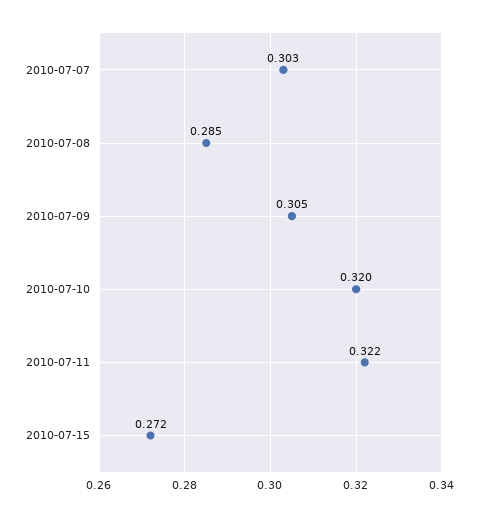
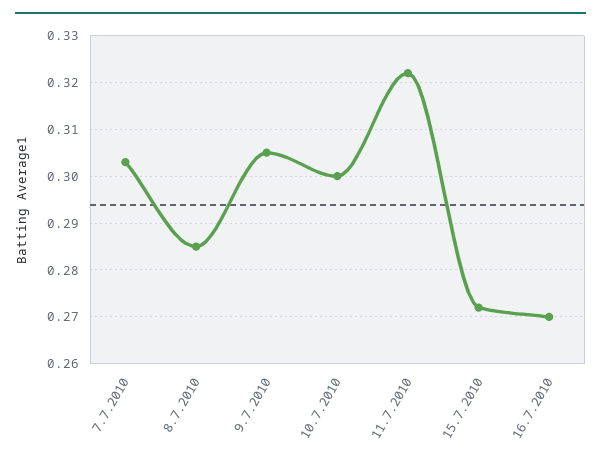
2010-07-10: 0.32 -> 0.3
16.7.2010: none -> 0.27

